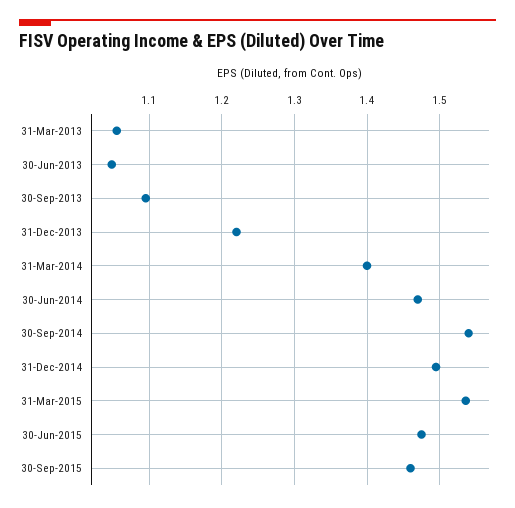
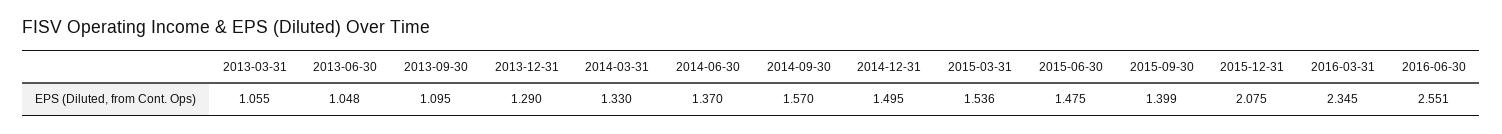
31-Dec-2013: 1.22 -> 1.29
31-Mar-2014: 1.4 -> 1.33
30-Jun-2014: 1.47 -> 1.37
30-Sep-2014: 1.54 -> 1.57
30-Sep-2015: 1.46 -> 1.399
2015-12-31: none -> 2.075
2016-03-31: none -> 2.345
2016-06-30: none -> 2.551

